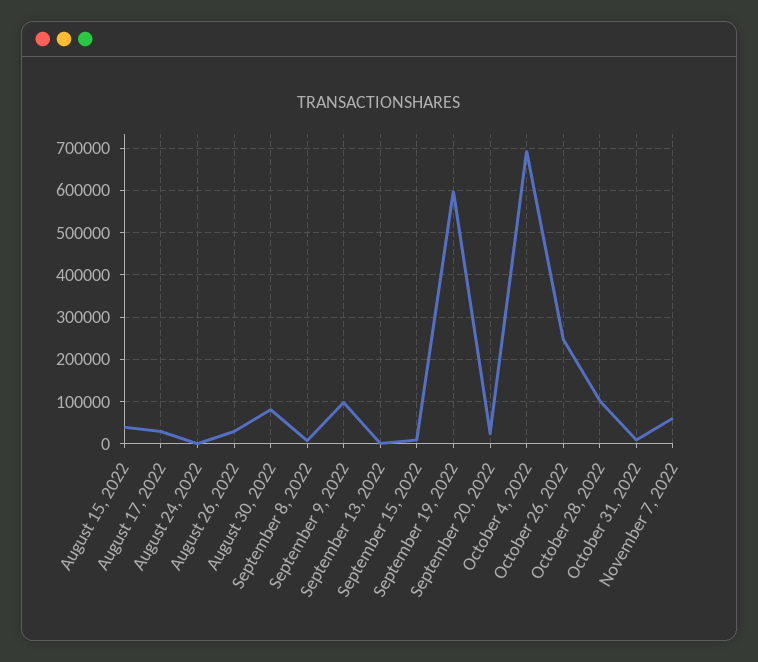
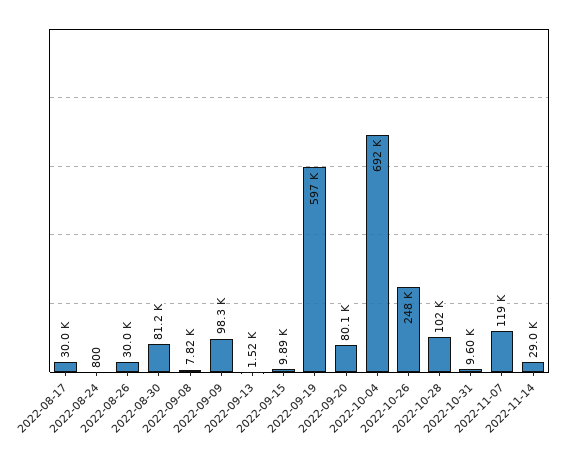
August 15, 2022: 40000 -> none
September 20, 2022: 20000 -> 80100
November 7, 2022: 60000 -> 119000
2022-11-14: none -> 29000

